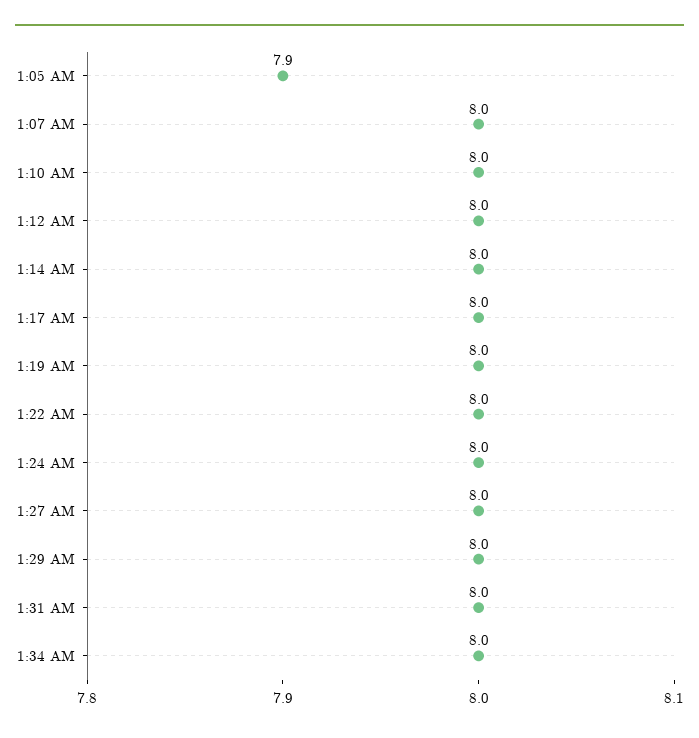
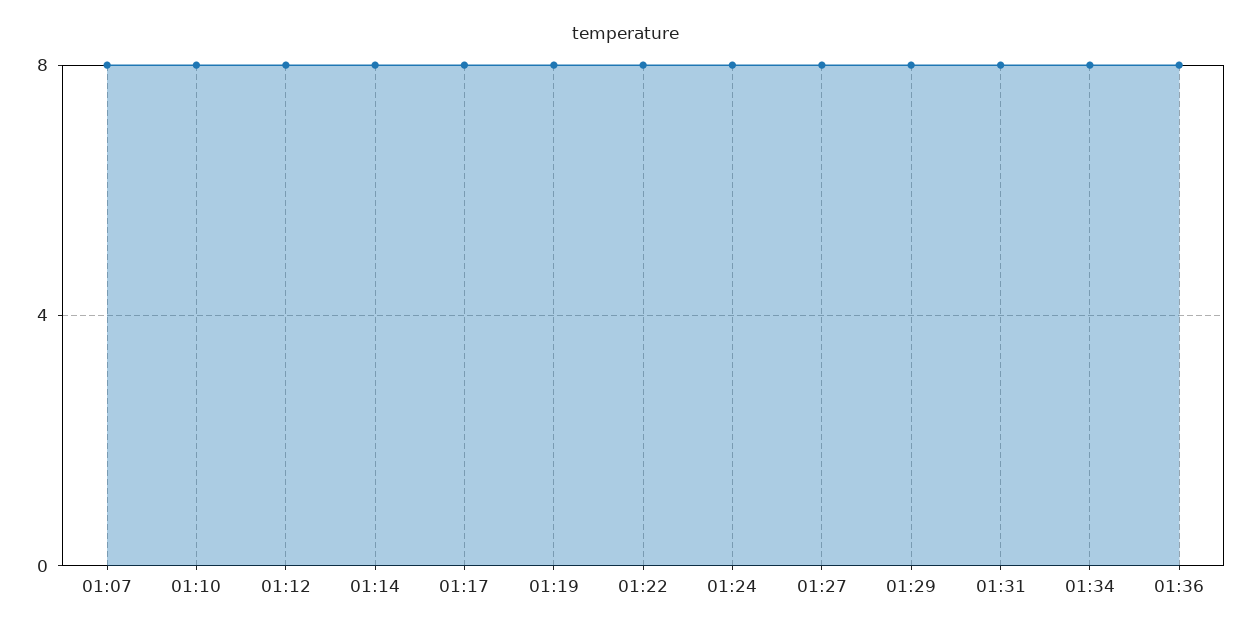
1:05 AM: 7.9 -> none
01:36: none -> 8

